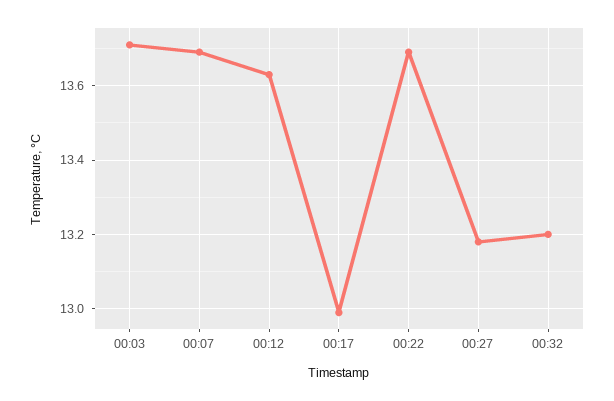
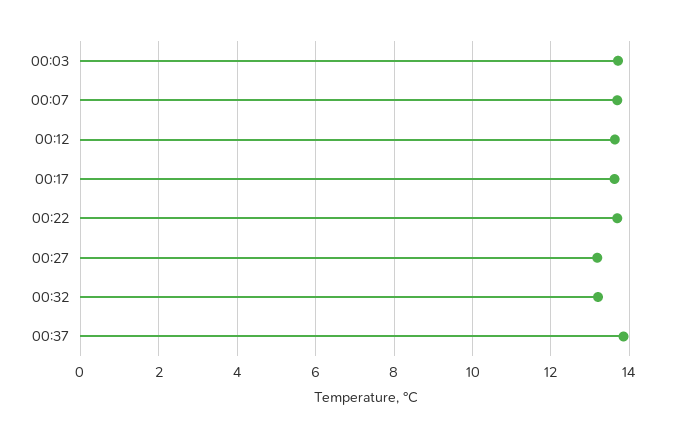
00:17: 13 -> 13.6
00:37: none -> 13.8

